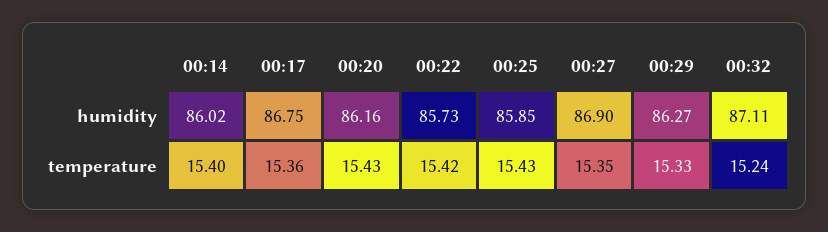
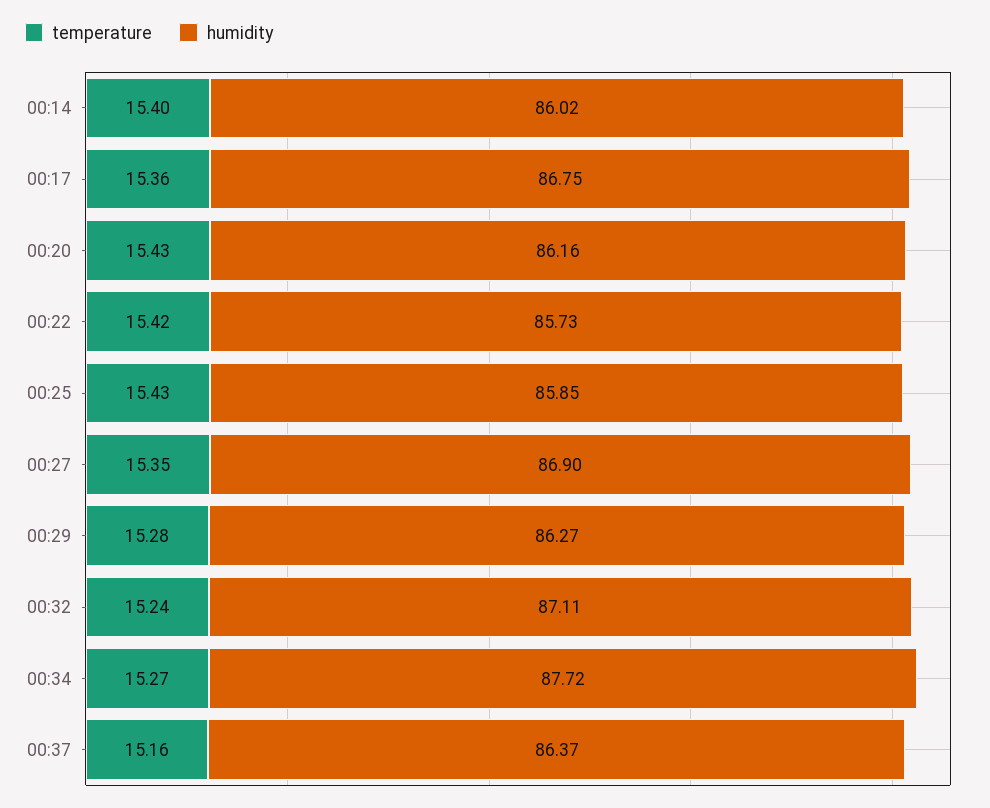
temperature, 00:29: 15.33 -> 15.28
temperature, 00:34: none -> 15.27
humidity, 00:34: none -> 87.72
temperature, 00:37: none -> 15.16
humidity, 00:37: none -> 86.37

